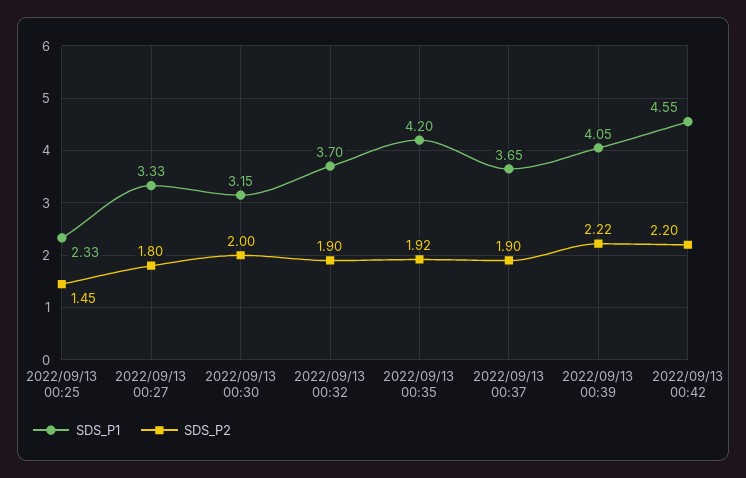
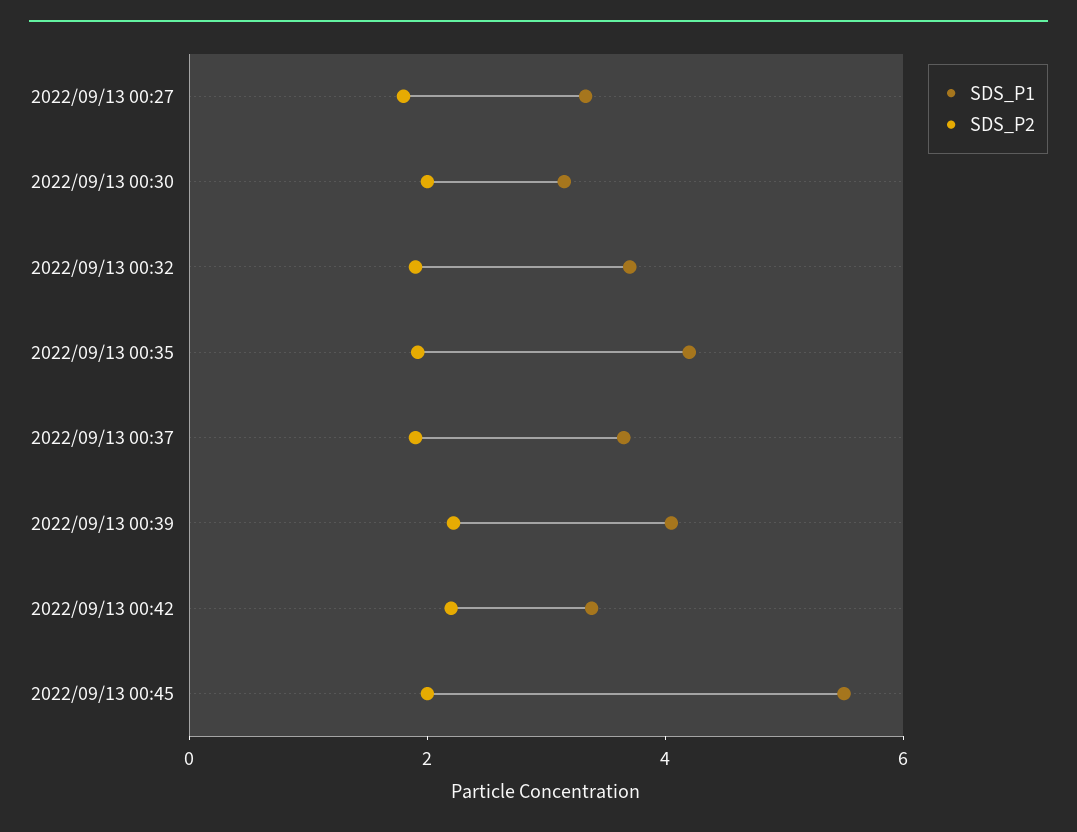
SDS_P1, 2022/09/13 00:25: 2.33 -> none
SDS_P2, 2022/09/13 00:25: 1.45 -> none
SDS_P1, 2022/09/13 00:42: 4.55 -> 3.5
SDS_P1, 2022/09/13 00:45: none -> 5.5
SDS_P2, 2022/09/13 00:45: none -> 2

